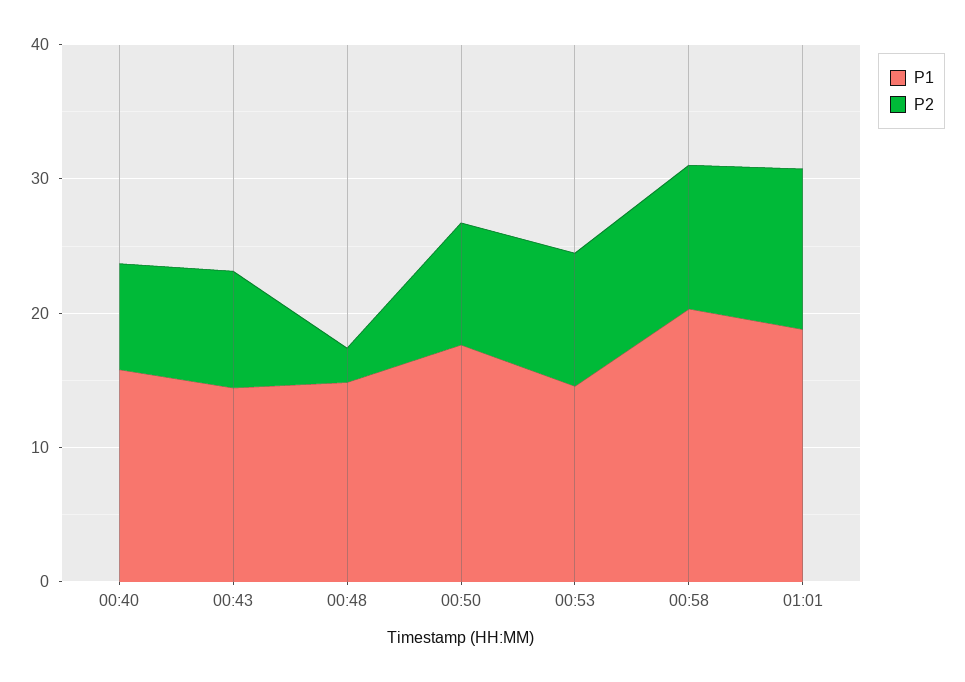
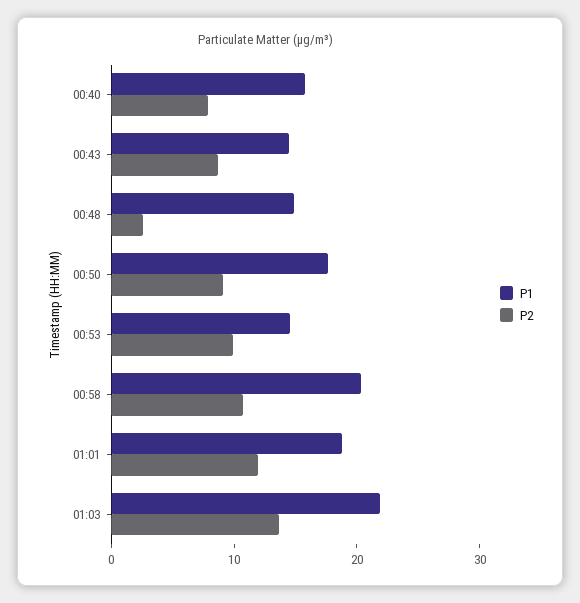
P1, 01:03: none -> 22
P2, 01:03: none -> 14

